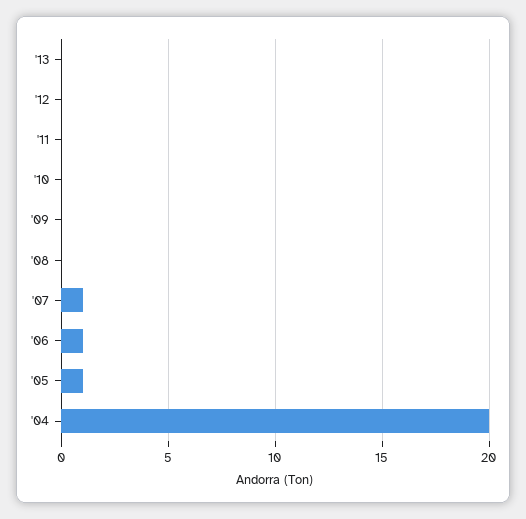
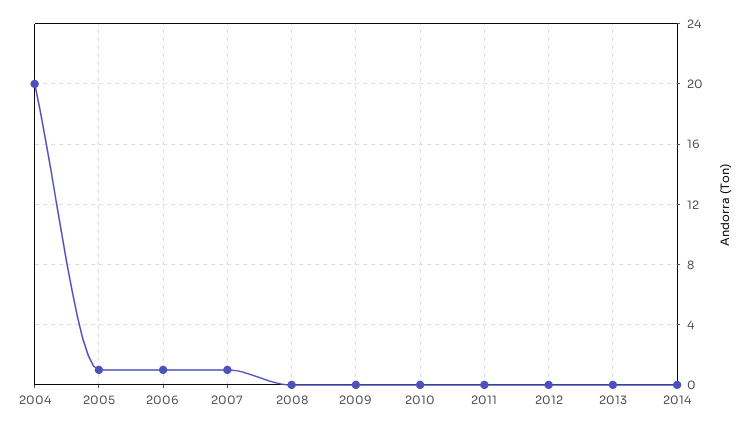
2014: none -> 0

